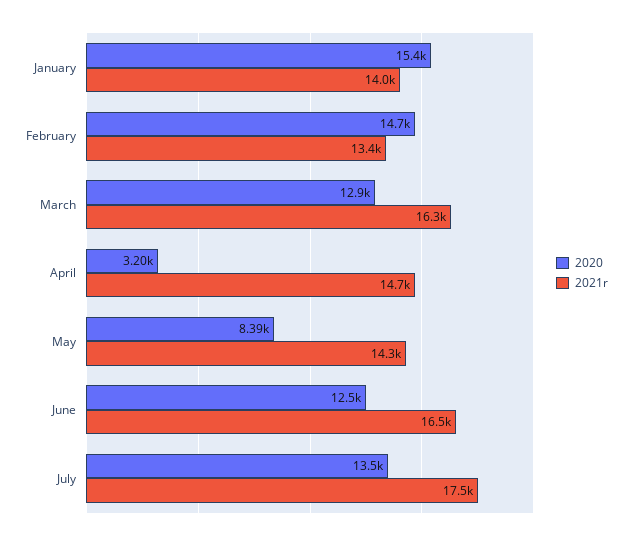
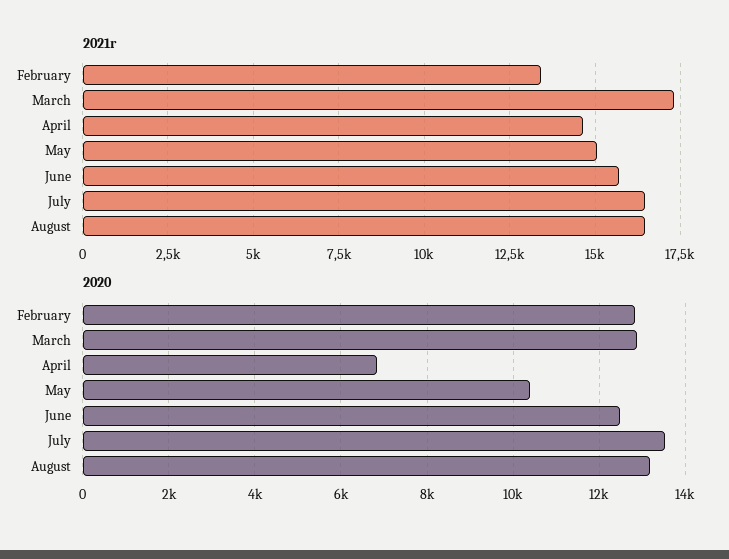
2020, January: 15400 -> none
2021r, January: 14000 -> none
2020, February: 14700 -> 12800
2021r, March: 16300 -> 17250
2020, April: 3200 -> 6800
2020, May: 8390 -> 10400
2021r, May: 14300 -> 15000
2021r, June: 16500 -> 15750
2021r, July: 17500 -> 16500
2021r, August: none -> 16500
2020, August: none -> 13200

